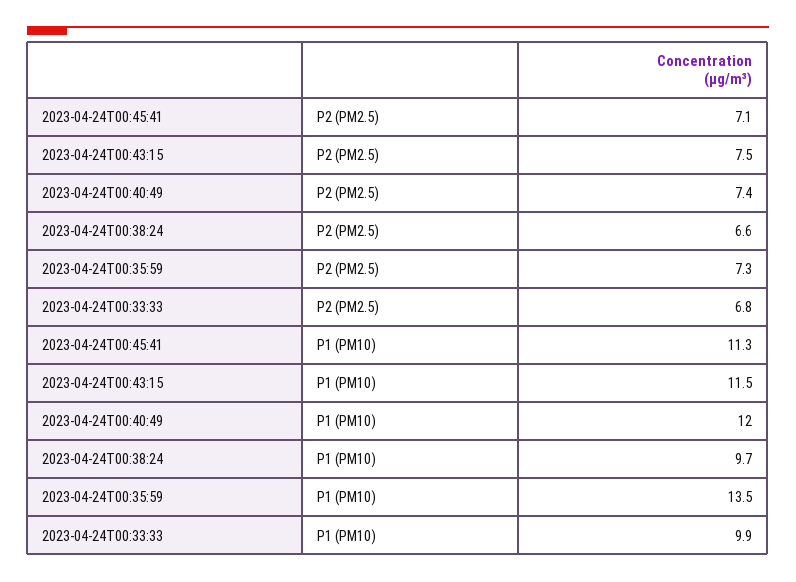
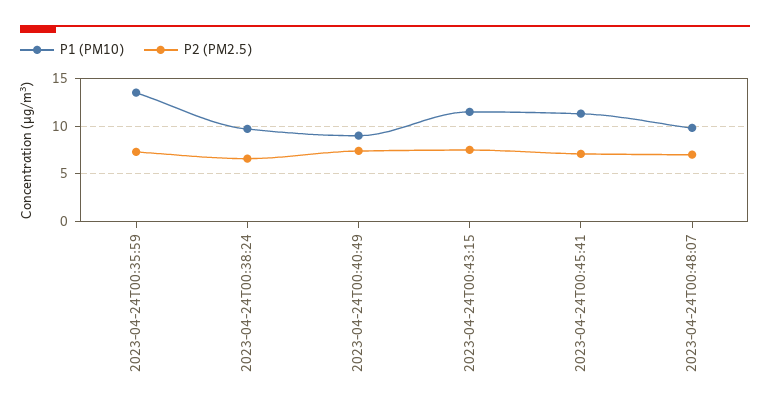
P2 (PM2.5), 2023-04-24T00:33:33: 6.8 -> none
P1 (PM10), 2023-04-24T00:40:49: 12 -> 9
P1 (PM10), 2023-04-24T00:33:33: 9.9 -> none
P1 (PM10), 2023-04-24T00:48:07: none -> 10
P2 (PM2.5), 2023-04-24T00:48:07: none -> 7

